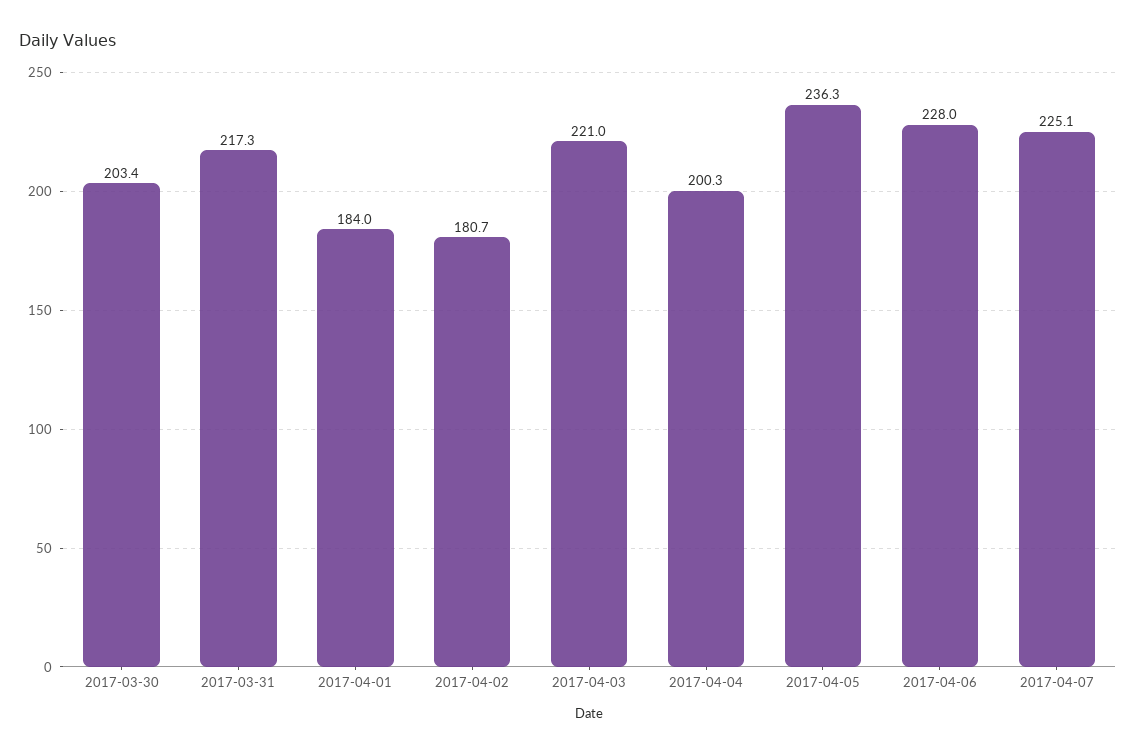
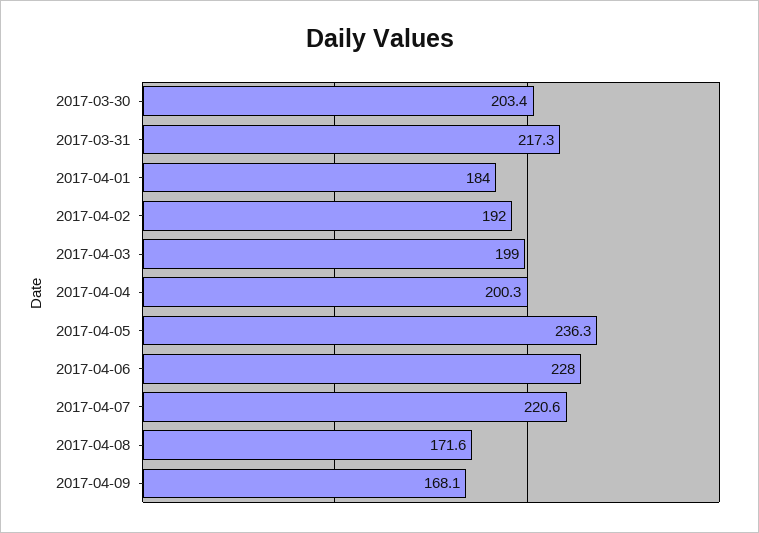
2017-04-02: 180.7 -> 192
2017-04-03: 221 -> 199
2017-04-07: 225.1 -> 220.6
2017-04-08: none -> 171.6
2017-04-09: none -> 168.1

